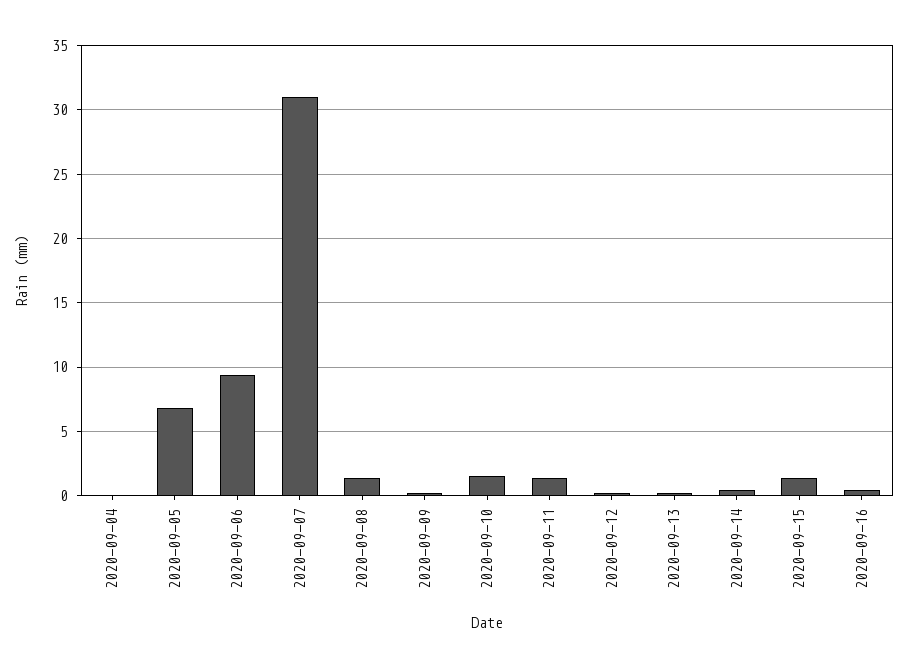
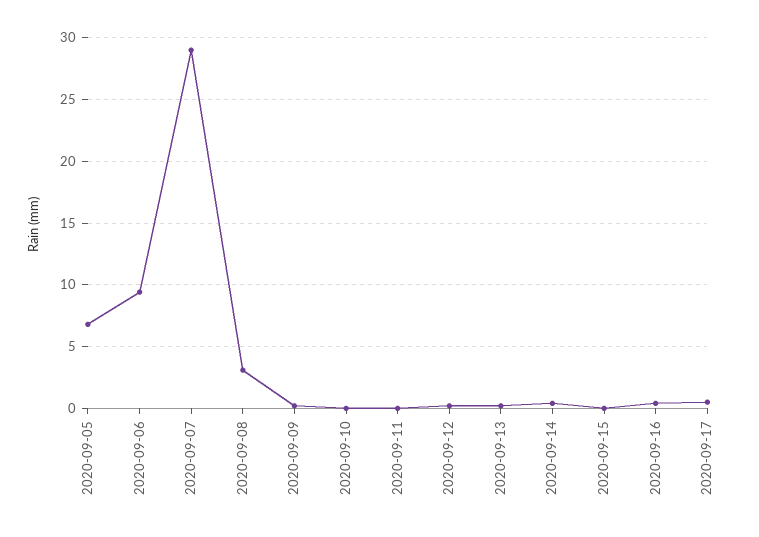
2020-09-04: 0 -> none
2020-09-07: 31 -> 29
2020-09-08: 1.5 -> 3
2020-09-10: 1.5 -> 0
2020-09-11: 1.5 -> 0
2020-09-15: 1.5 -> 0
2020-09-17: none -> 0.5

